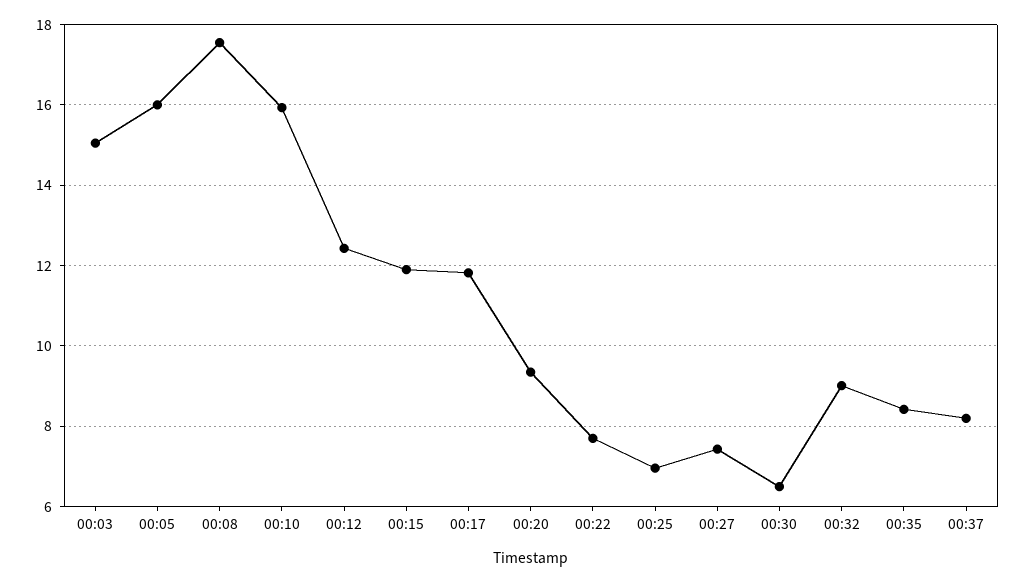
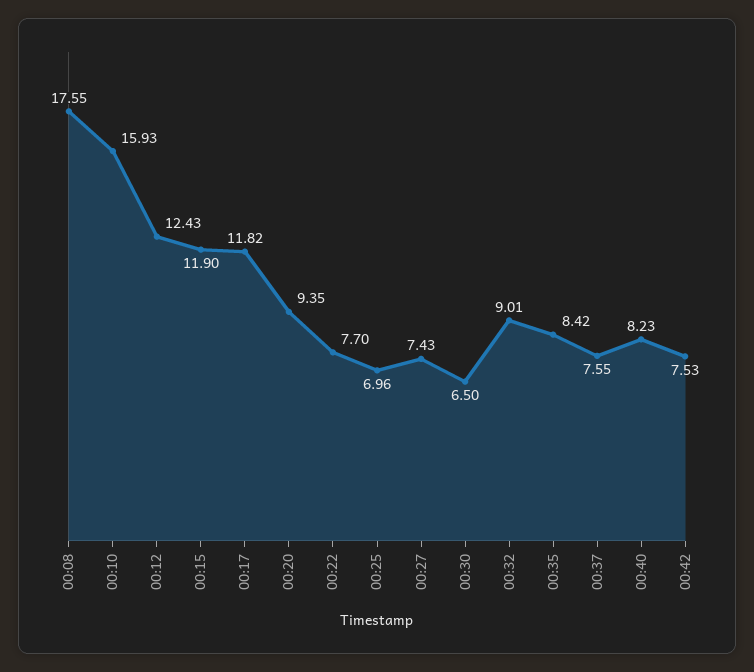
00:03: 15 -> none
00:05: 16 -> none
00:37: 8.2 -> 7.55
00:40: none -> 8.23
00:42: none -> 7.53

